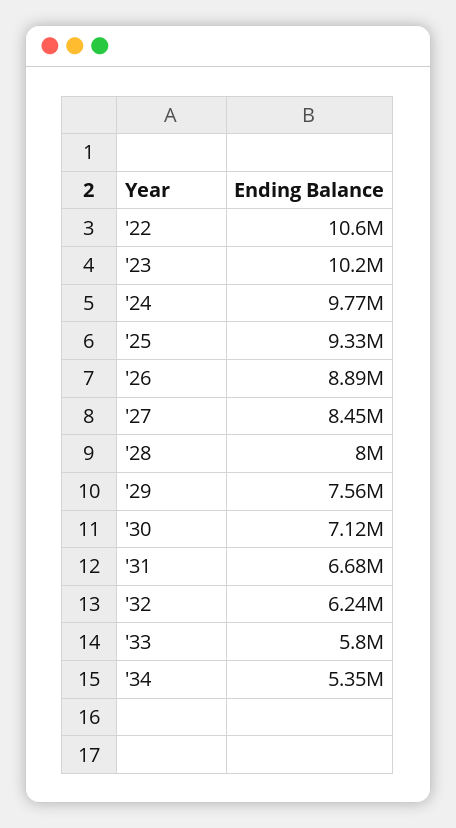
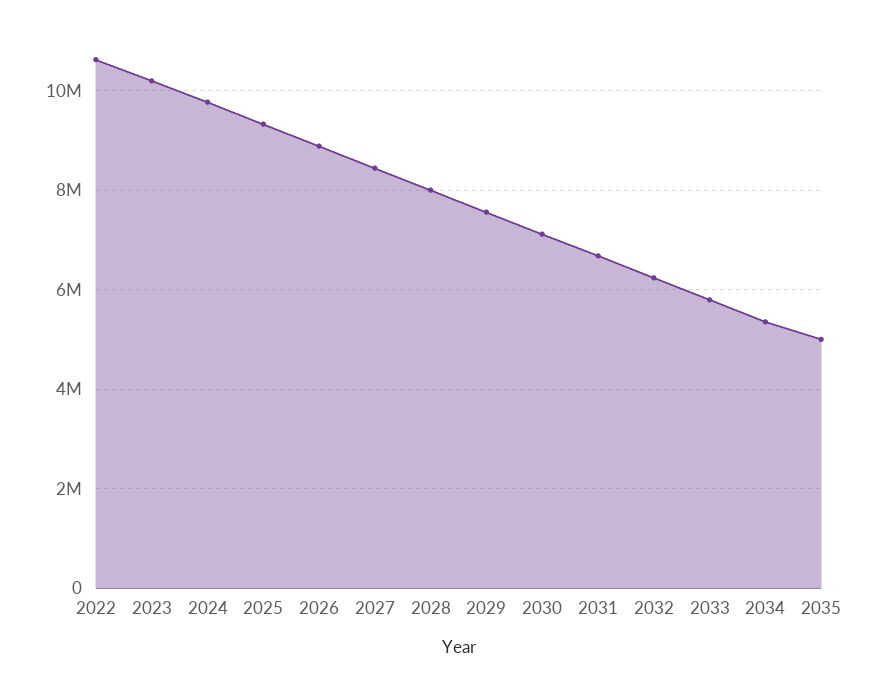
2035: none -> 5000000

